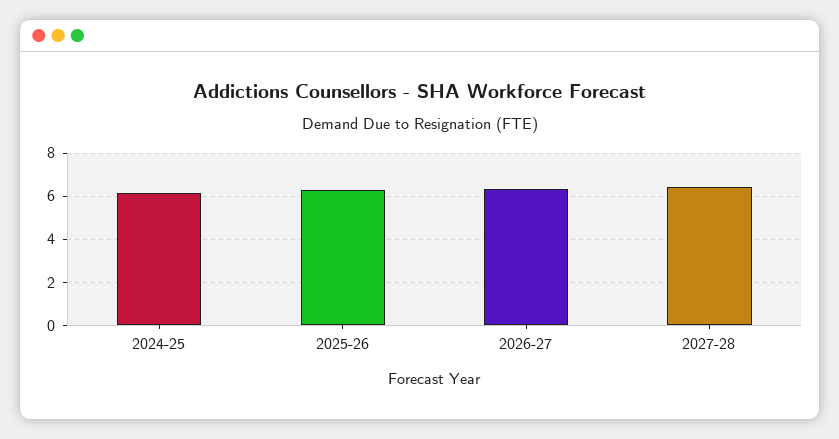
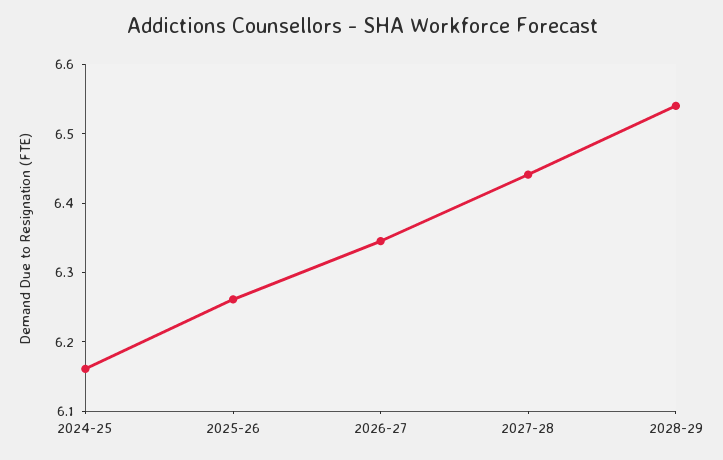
2028-29: none -> 6.54

